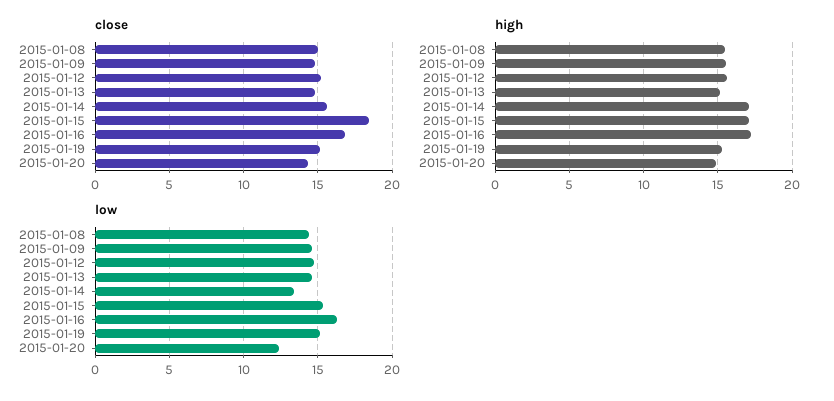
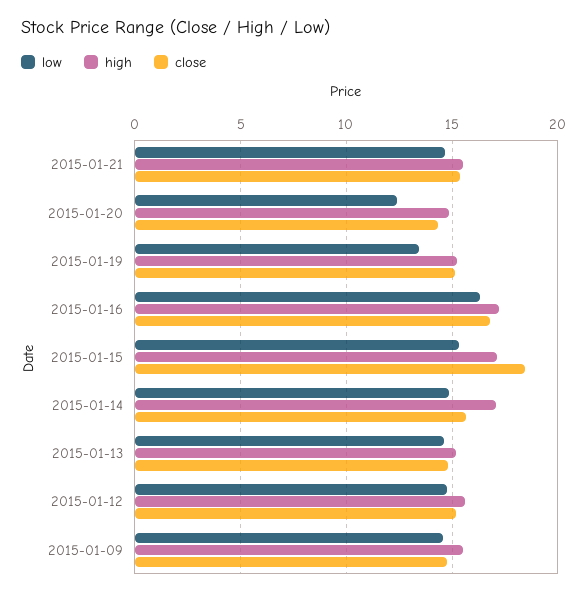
close, 2015-01-08: 15 -> none
high, 2015-01-08: 15.5 -> none
low, 2015-01-08: 14.5 -> none
low, 2015-01-14: 13.5 -> 15
low, 2015-01-19: 15 -> 13.5
low, 2015-01-21: none -> 14.5
high, 2015-01-21: none -> 15.5
close, 2015-01-21: none -> 15.5

